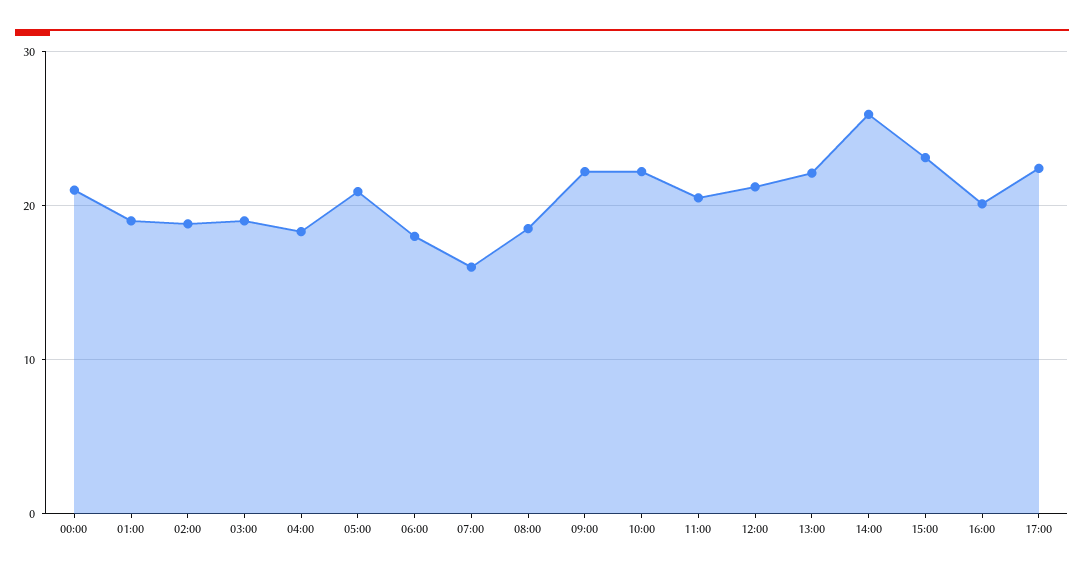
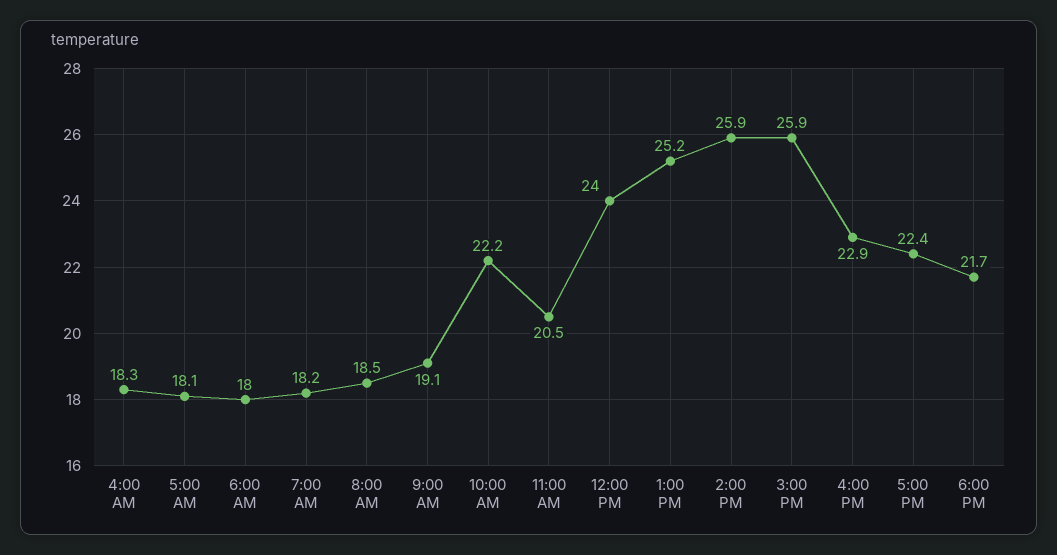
00:00: 21 -> none
01:00: 19 -> none
02:00: 19 -> none
03:00: 19 -> none
05:00: 21 -> 18.1
07:00: 16 -> 18.2
09:00: 22 -> 19.1
12:00: 21 -> 24
13:00: 22 -> 25.2
15:00: 23 -> 25.9
16:00: 20 -> 22.9
6:00 PM: none -> 21.7

